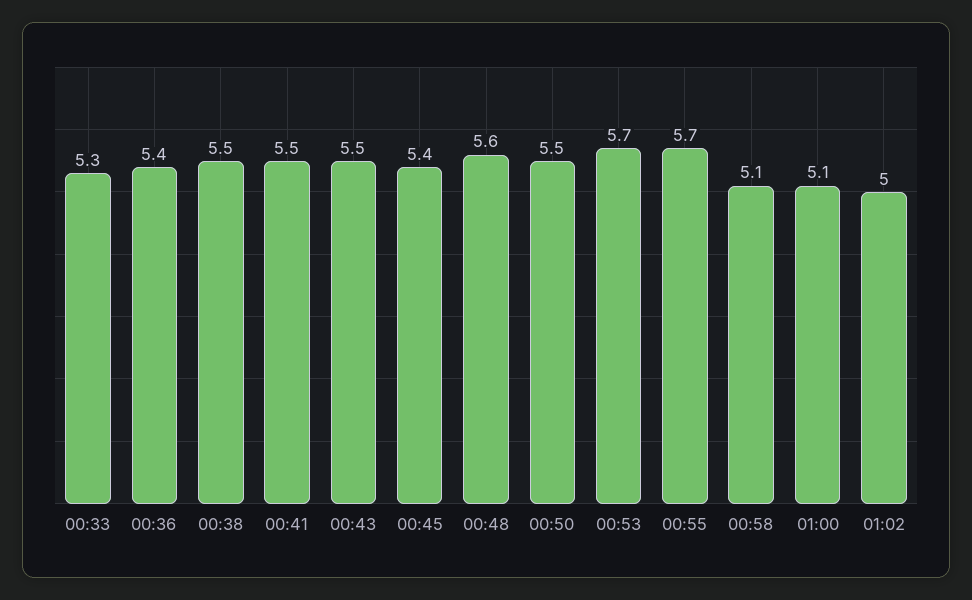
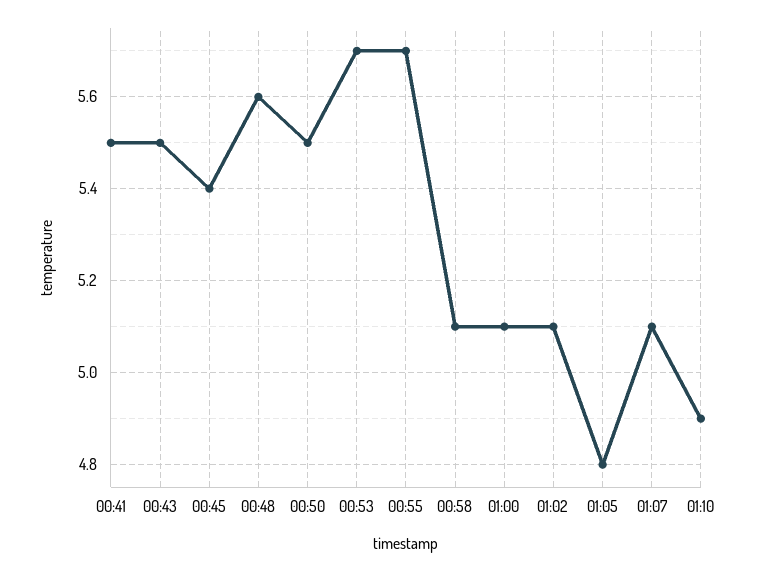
00:33: 5.3 -> none
00:36: 5.4 -> none
00:38: 5.5 -> none
01:02: 5 -> 5.1
01:05: none -> 4.8
01:07: none -> 5.1
01:10: none -> 4.9

